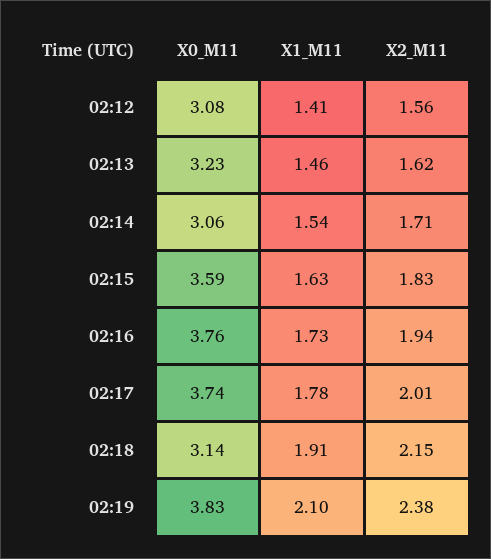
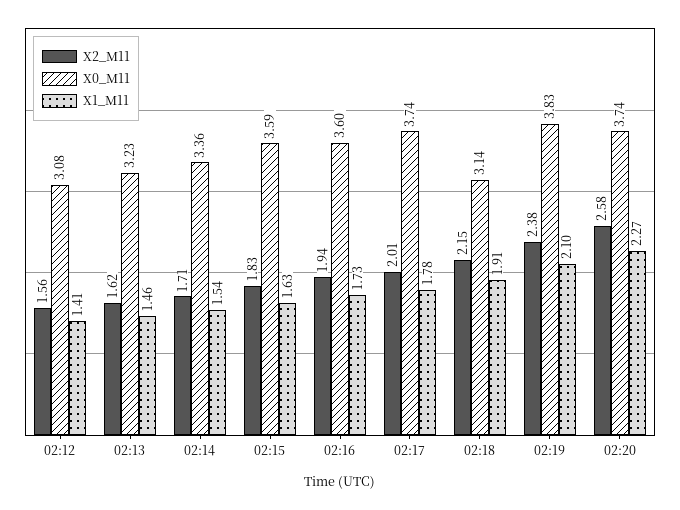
X0_M11, 02:14: 3.06 -> 3.36
X0_M11, 02:16: 3.76 -> 3.6
X2_M11, 02:20: none -> 2.58
X0_M11, 02:20: none -> 3.74
X1_M11, 02:20: none -> 2.27

